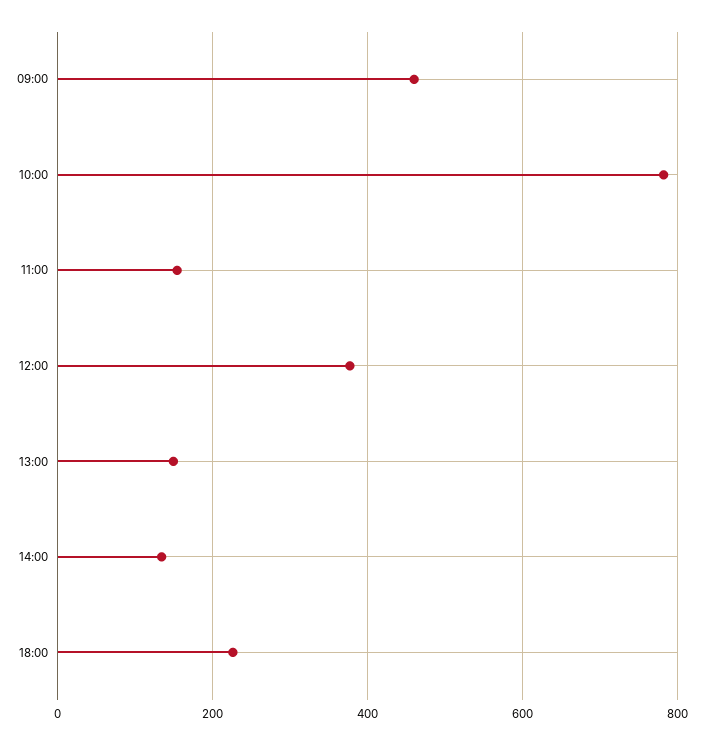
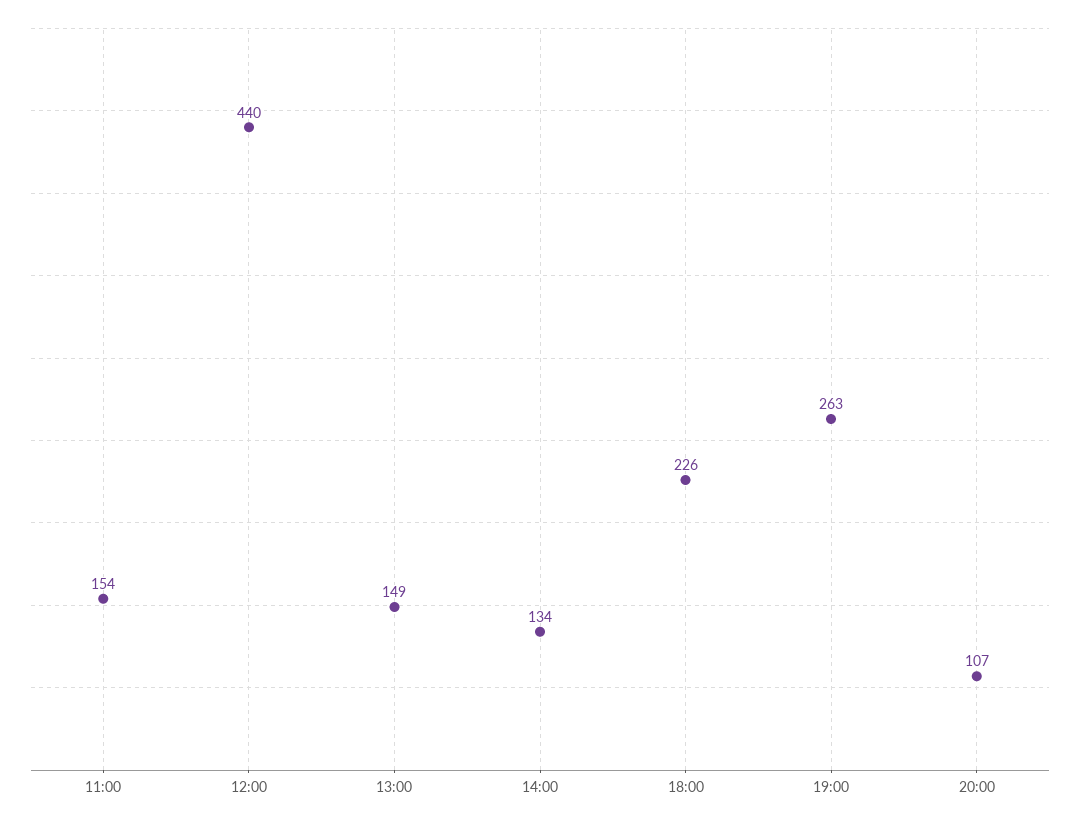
09:00: 460 -> none
10:00: 780 -> none
12:00: 380 -> 440
19:00: none -> 263
20:00: none -> 107

